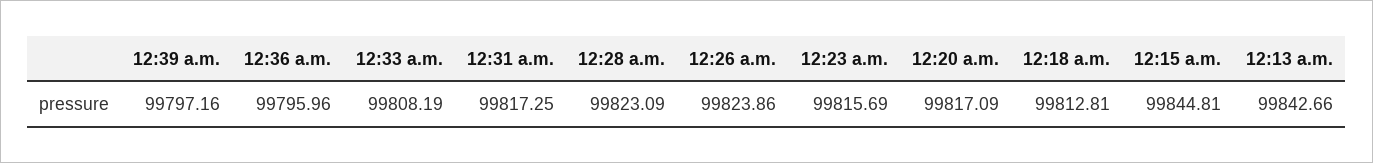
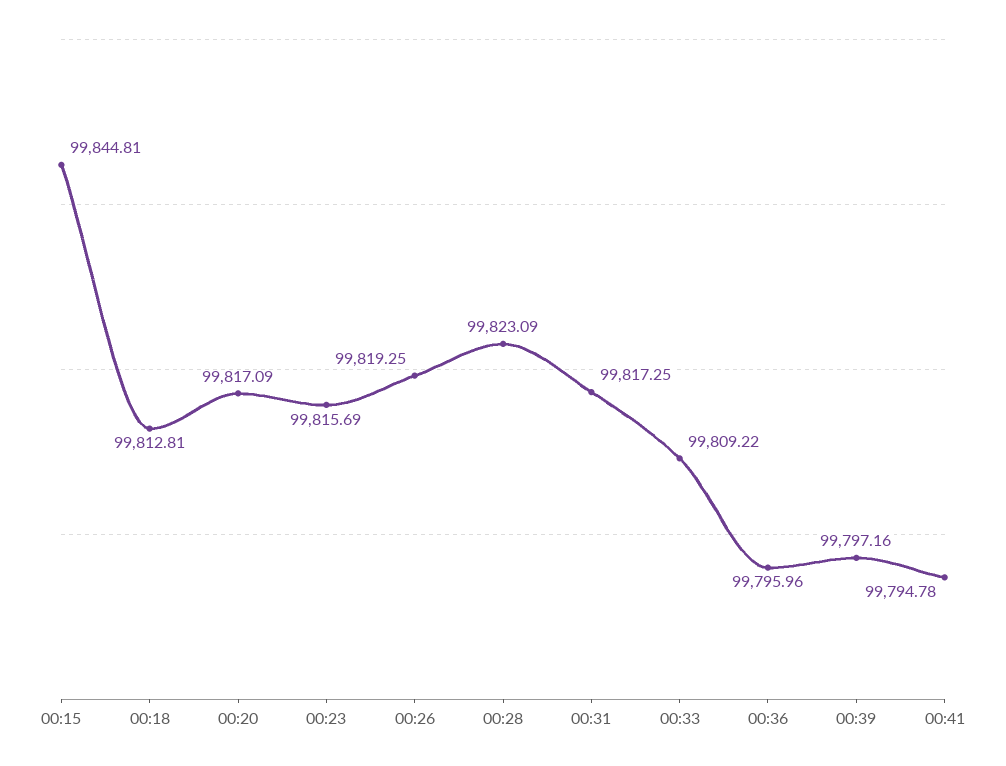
12:33 a.m.: 99808.19 -> 99809.22
12:26 a.m.: 99823.86 -> 99819.25
12:13 a.m.: 99842.66 -> none
00:41: none -> 99794.78

